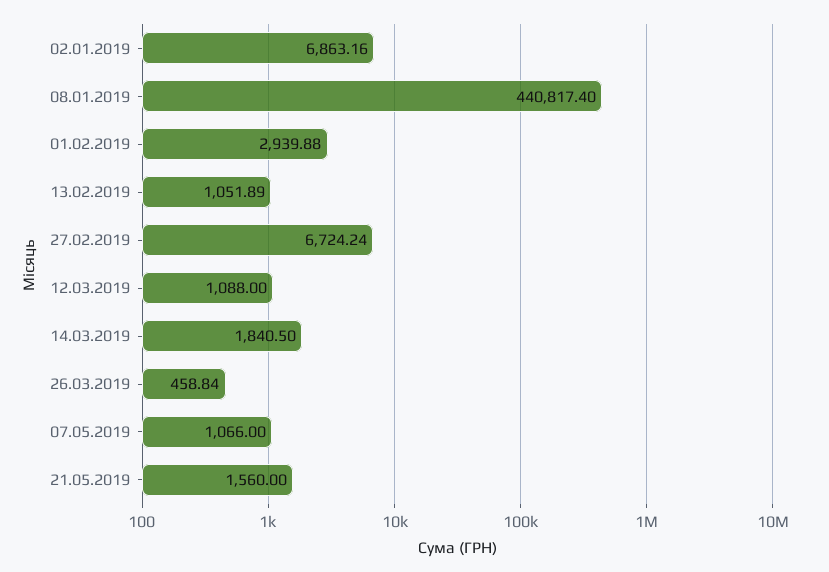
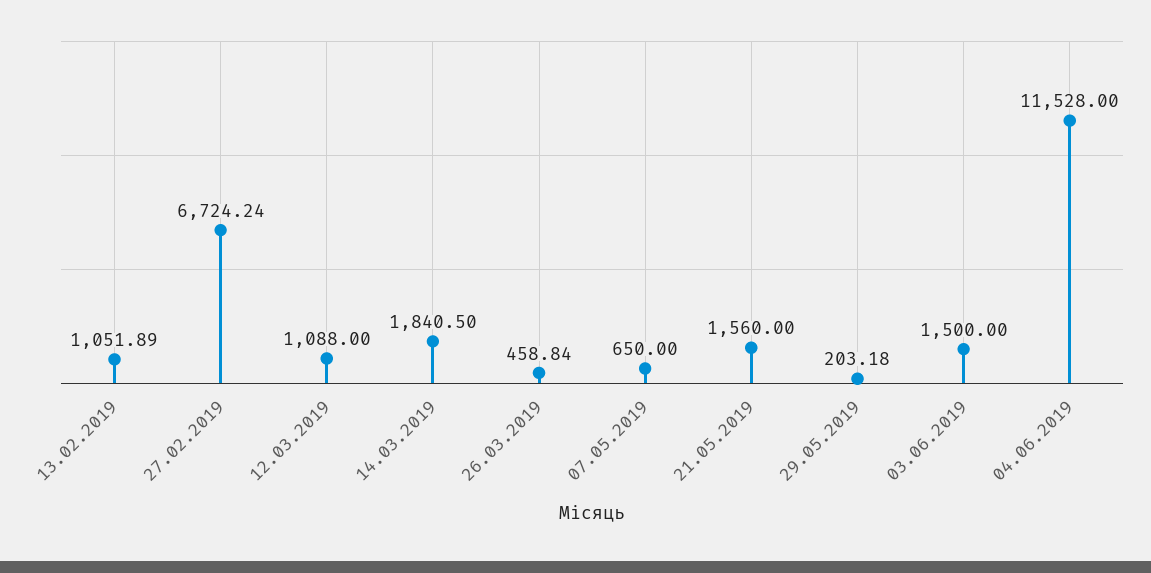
02.01.2019: 6863.16 -> none
08.01.2019: 440817.4 -> none
01.02.2019: 2939.88 -> none
07.05.2019: 1066 -> 650
29.05.2019: none -> 203.18
03.06.2019: none -> 1500
04.06.2019: none -> 11528

